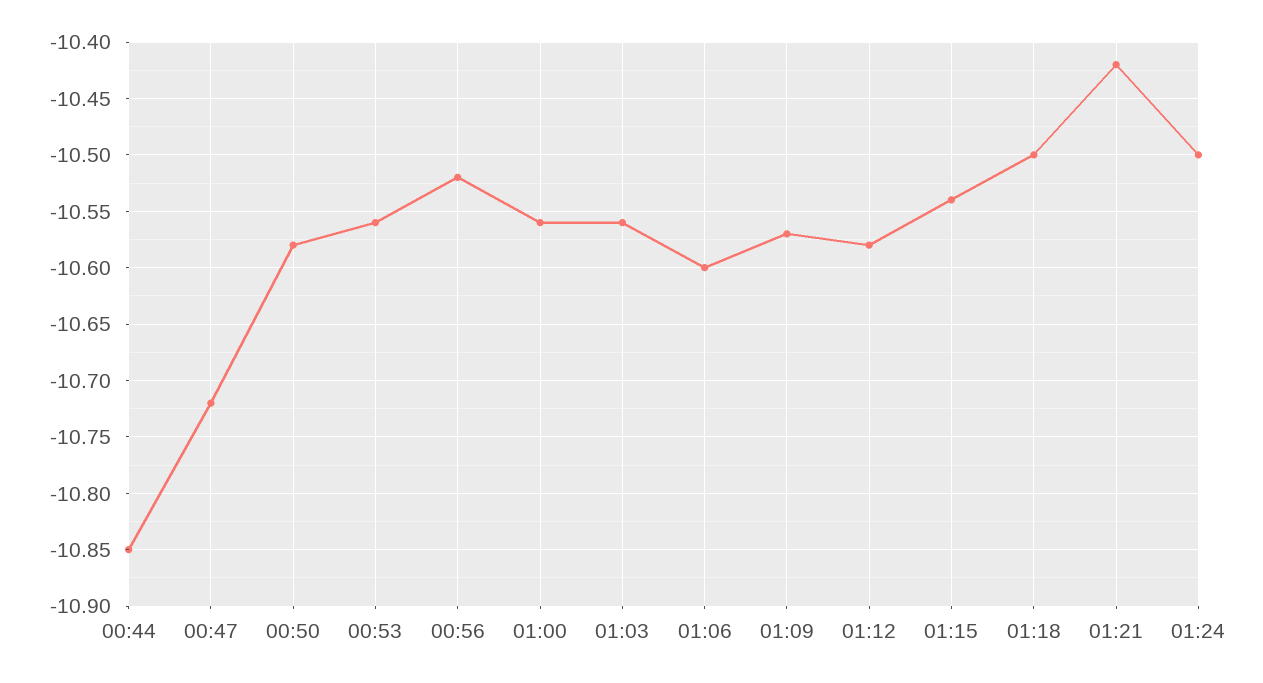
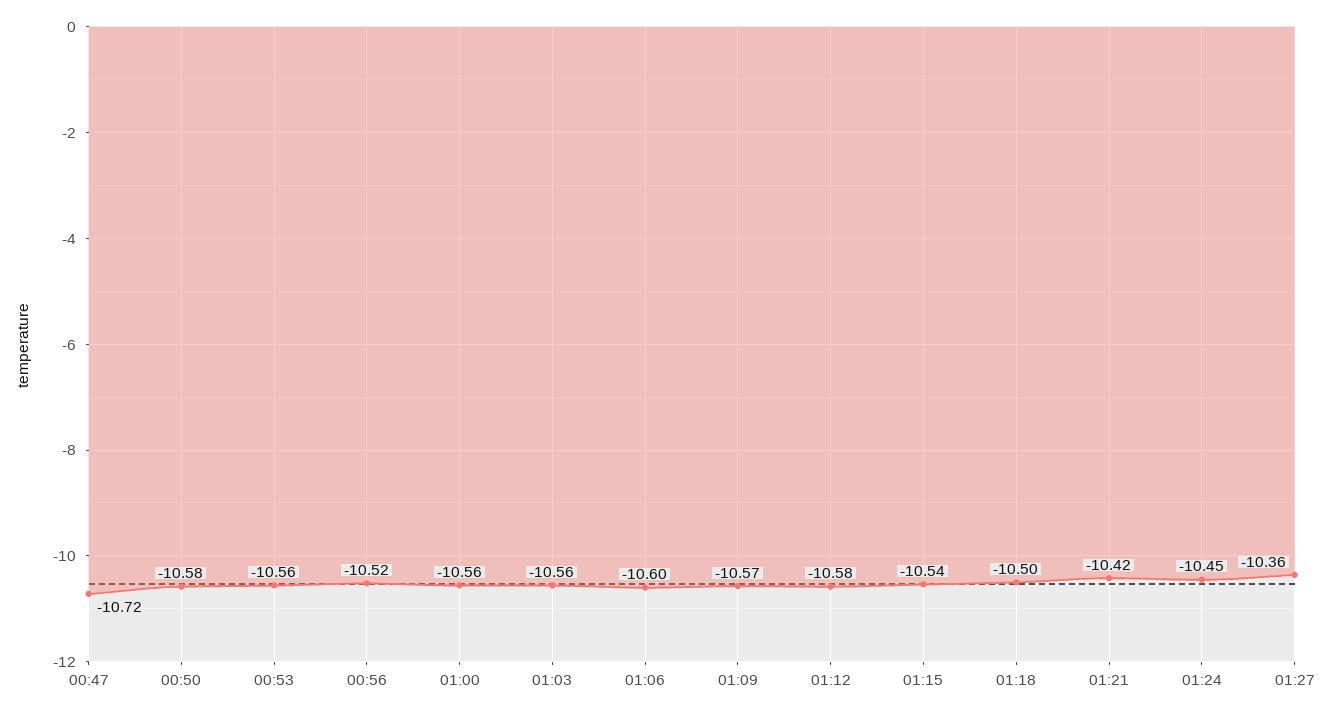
00:44: -10.85 -> none
01:24: -10.5 -> -10.45
01:27: none -> -10.36

